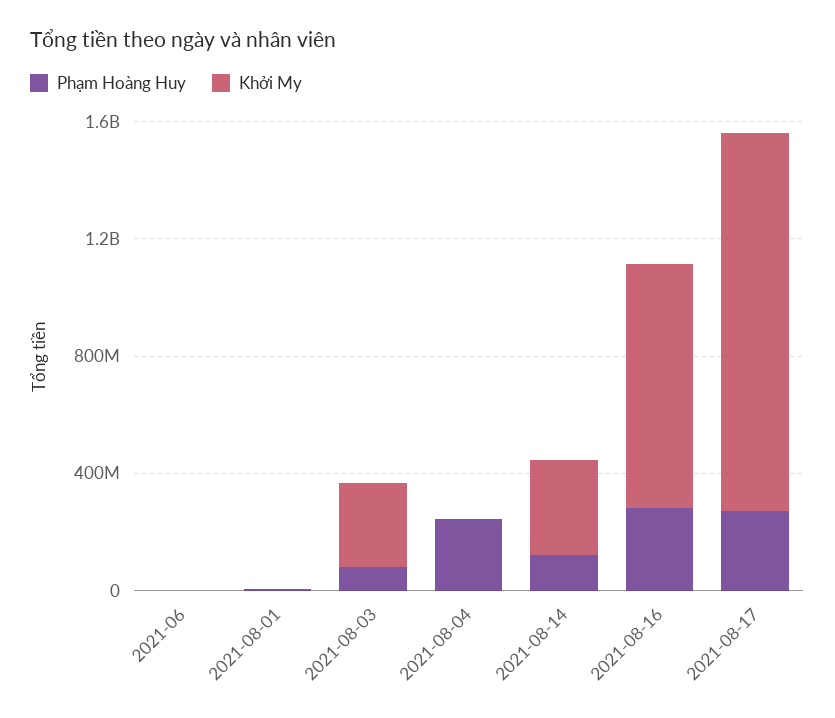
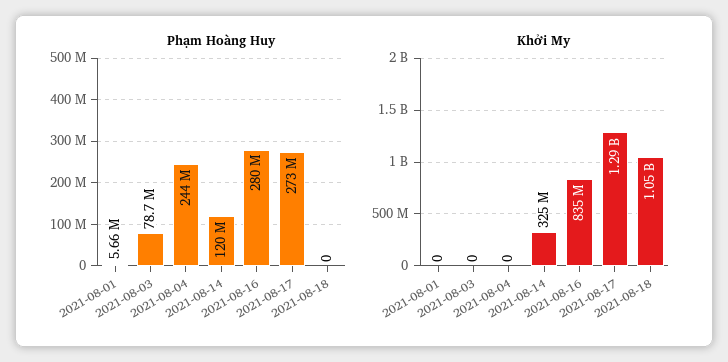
Phạm Hoàng Huy, 2021-06: 0 -> none
Khởi My, 2021-06: 0 -> none
Khởi My, 2021-08-03: 300000000 -> 0
Phạm Hoàng Huy, 2021-08-18: none -> 0
Khởi My, 2021-08-18: none -> 1050000000

